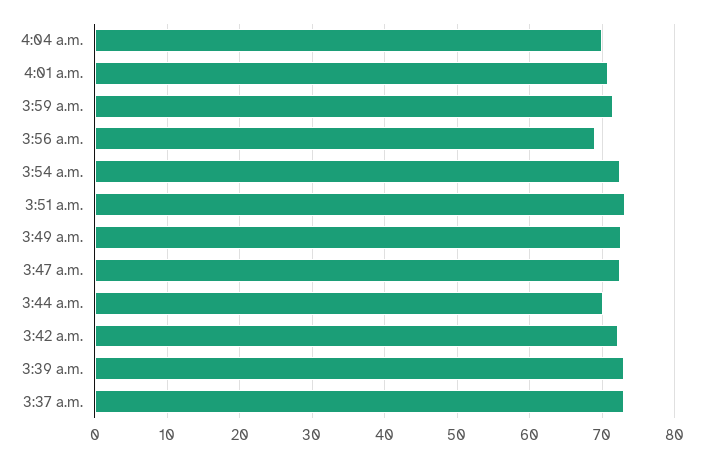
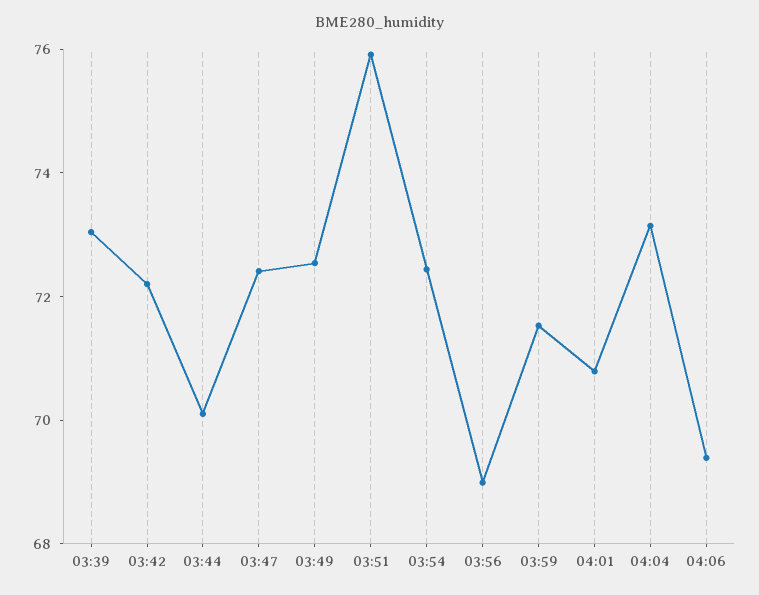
4:04 a.m.: 70 -> 73
3:51 a.m.: 73 -> 76
3:37 a.m.: 73 -> none
04:06: none -> 69.5

